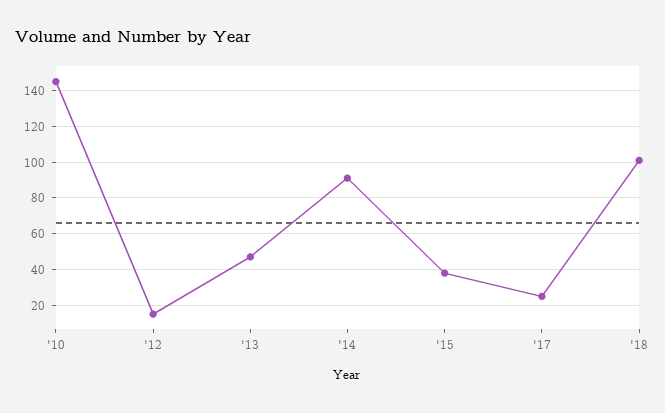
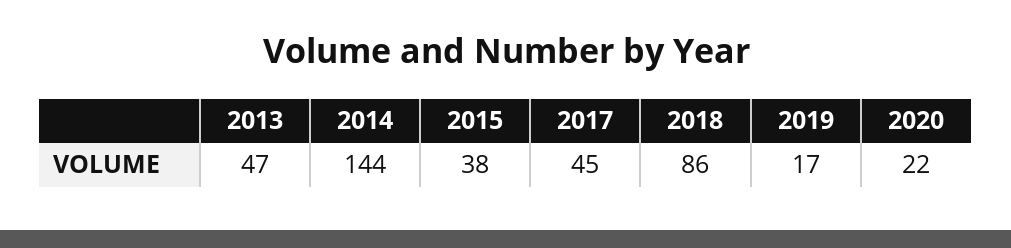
'10: 145 -> none
'12: 15 -> none
'14: 90 -> 144
'17: 25 -> 45
'18: 100 -> 86
2019: none -> 17
2020: none -> 22

